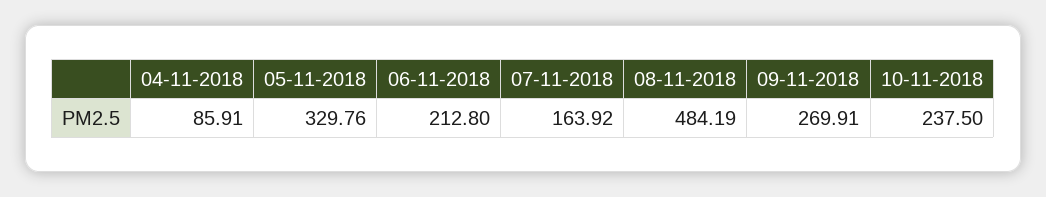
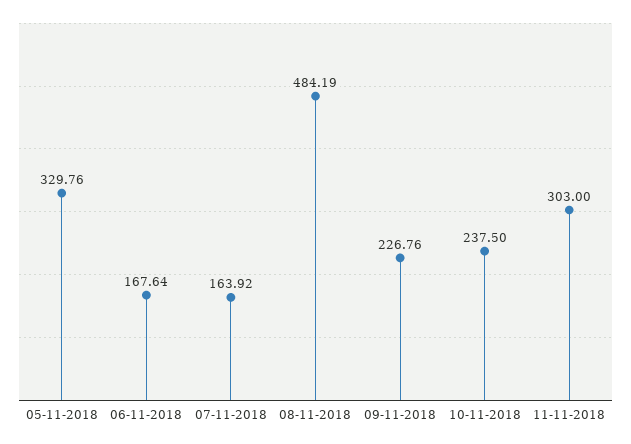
04-11-2018: 85.91 -> none
06-11-2018: 212.8 -> 167.64
09-11-2018: 269.91 -> 226.76
11-11-2018: none -> 303

